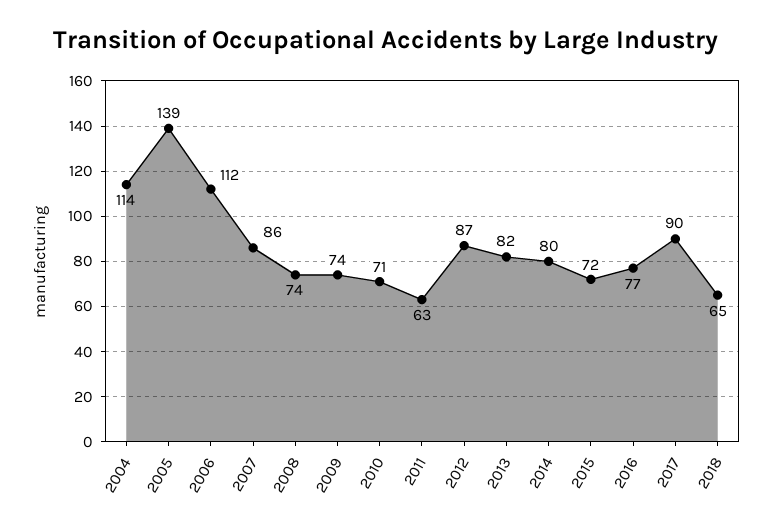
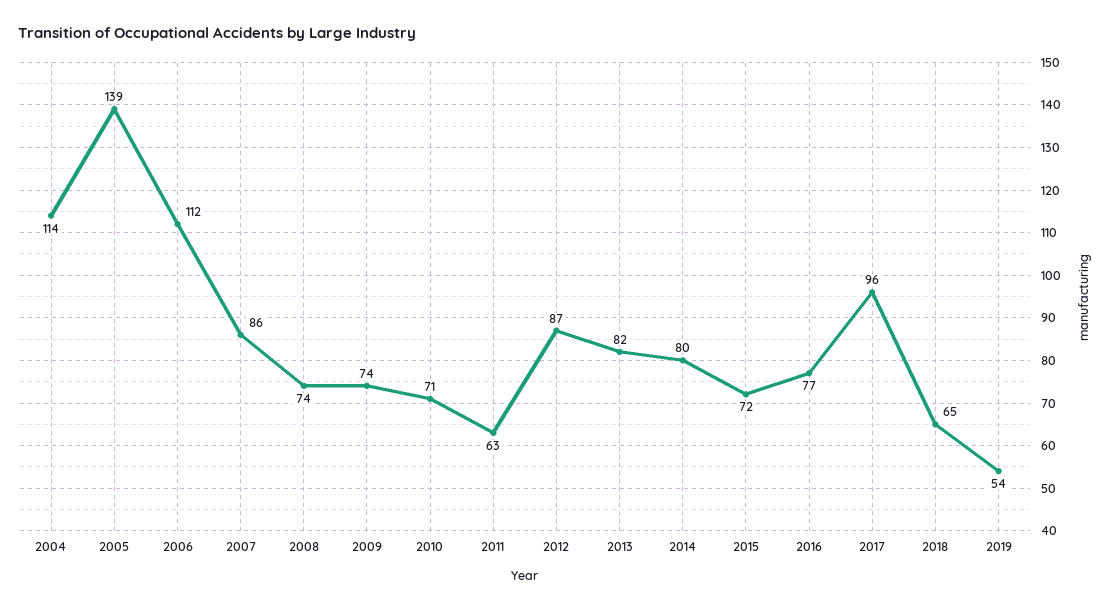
2017: 90 -> 96
2019: none -> 54

